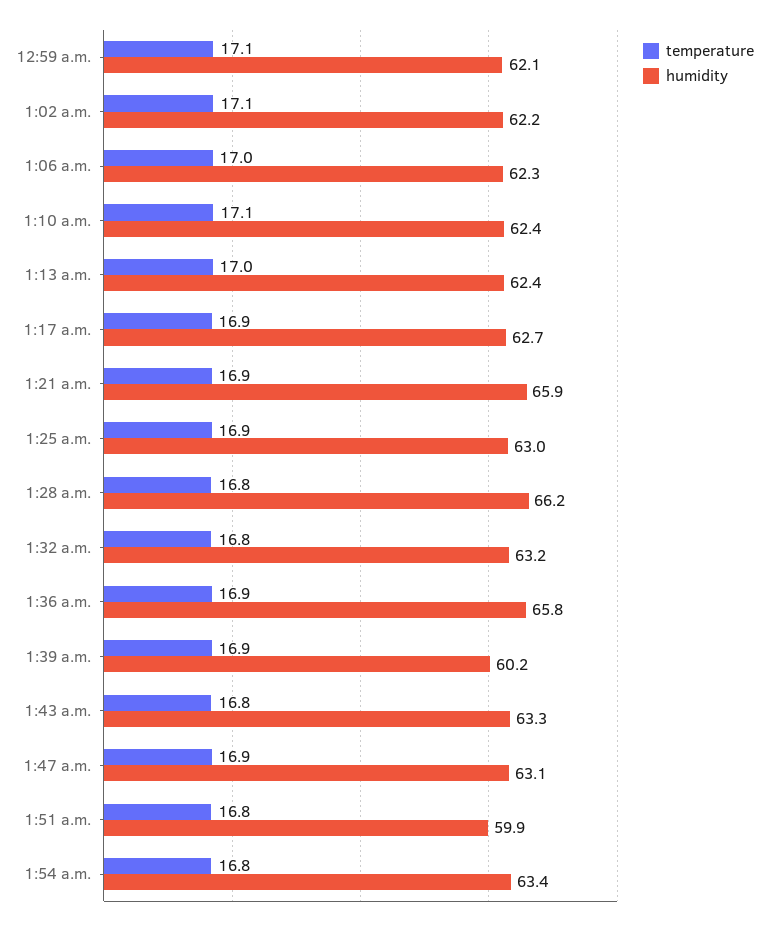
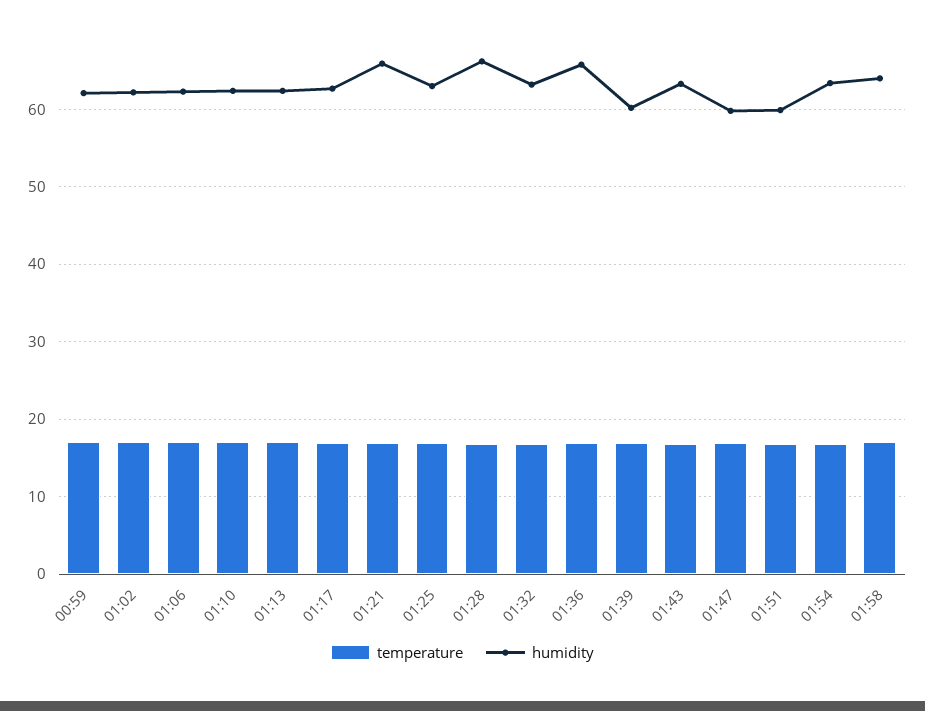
humidity, 1:47 a.m.: 63.1 -> 60
temperature, 01:58: none -> 17
humidity, 01:58: none -> 64

